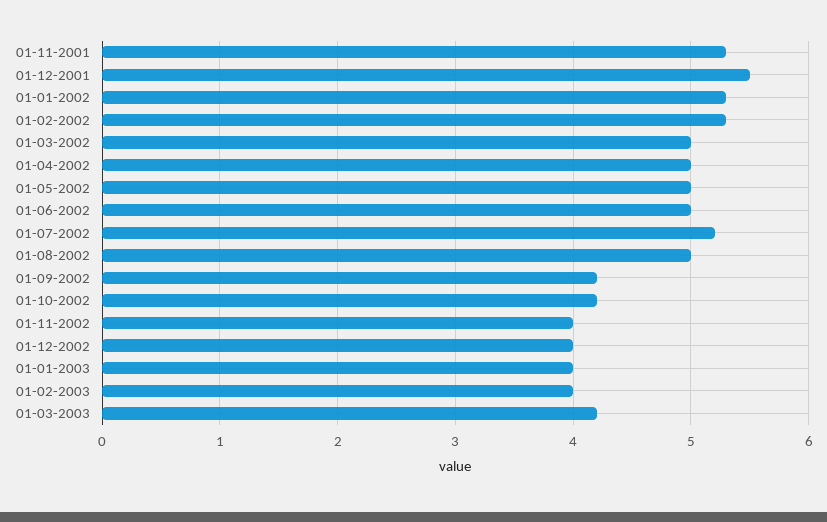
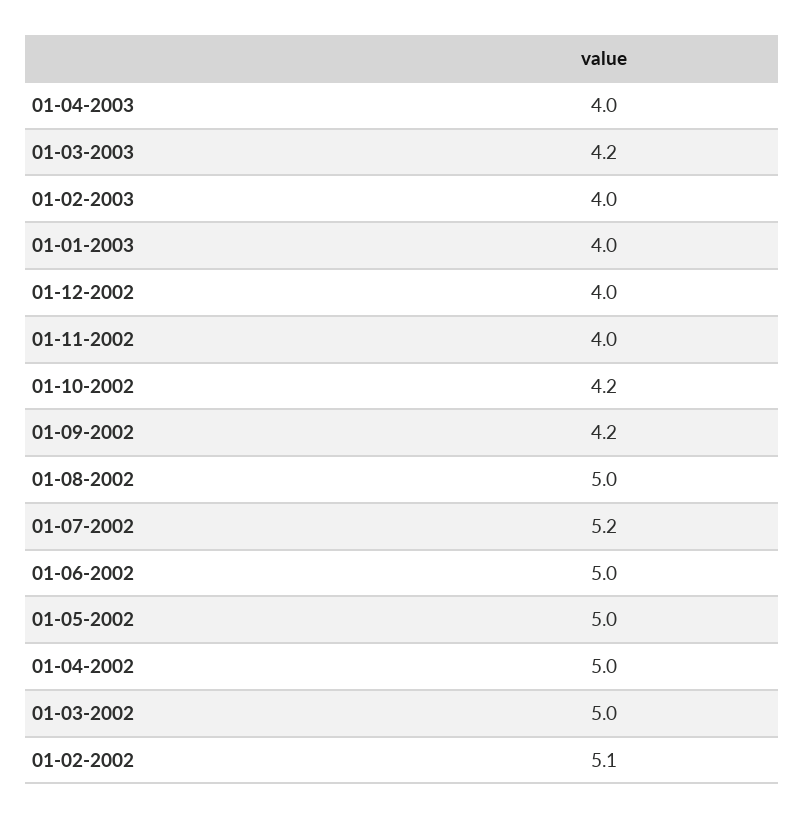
01-11-2001: 5.3 -> none
01-12-2001: 5.5 -> none
01-01-2002: 5.3 -> none
01-02-2002: 5.3 -> 5.1
01-04-2003: none -> 4

